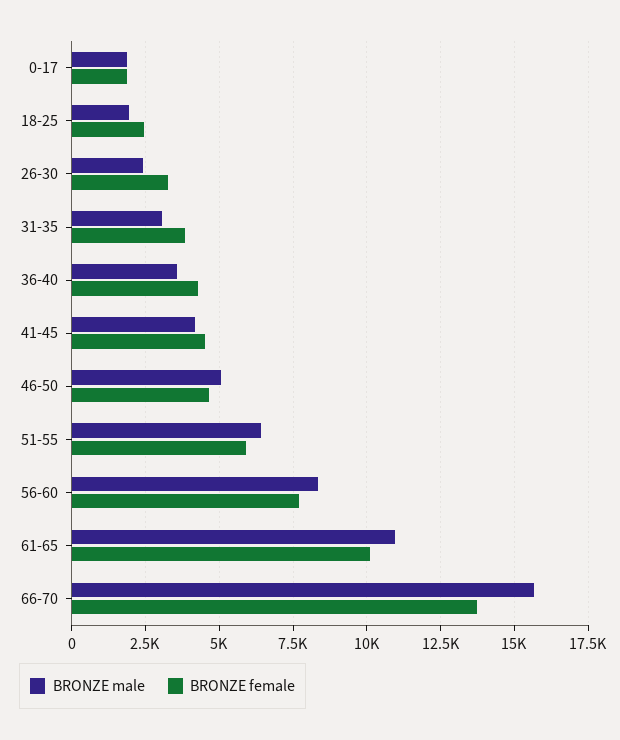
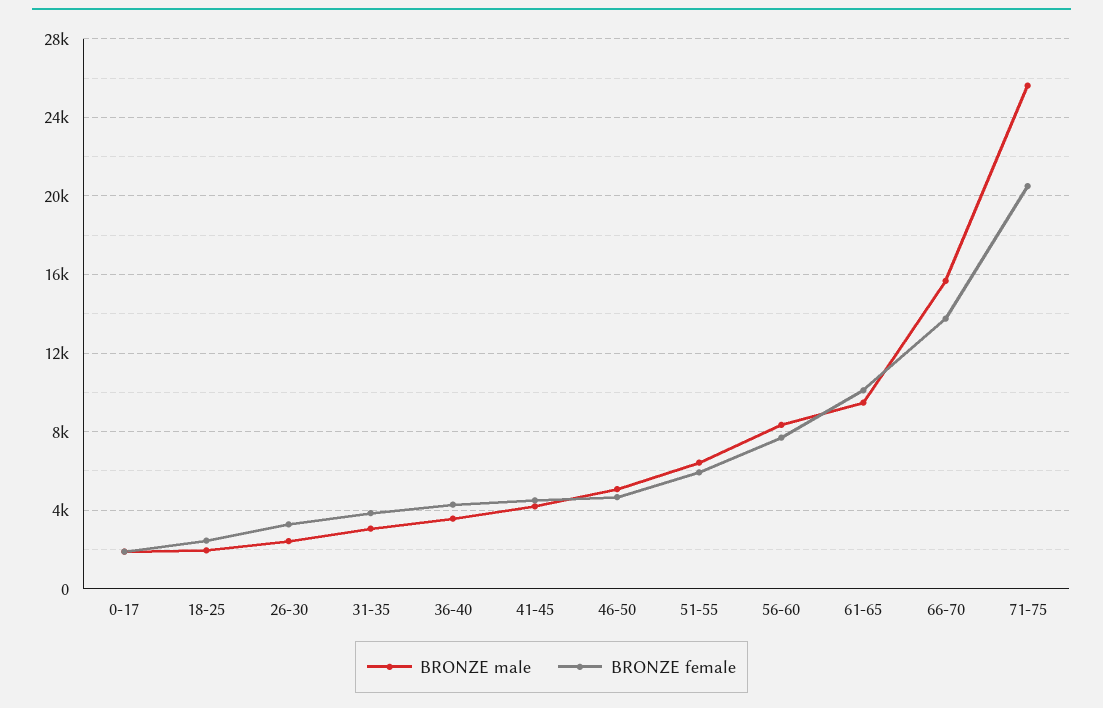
BRONZE male, 61-65: 11000 -> 9500
BRONZE male, 71-75: none -> 25500
BRONZE female, 71-75: none -> 20500

